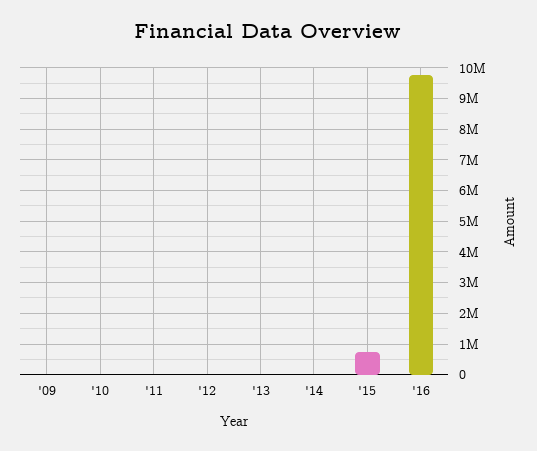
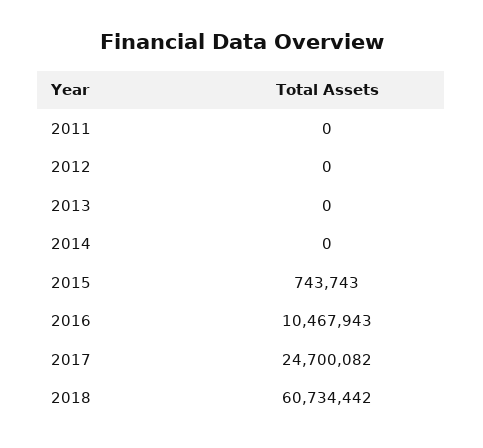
'09: 0 -> none
'10: 0 -> none
'16: 9800000 -> 10467943
2017: none -> 24700082
2018: none -> 60734442

